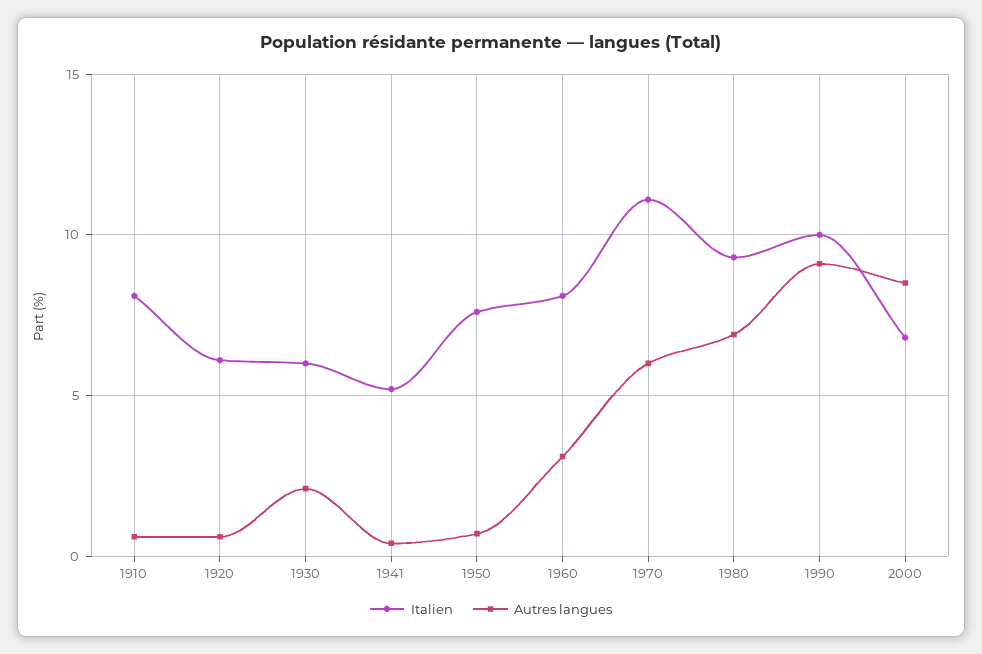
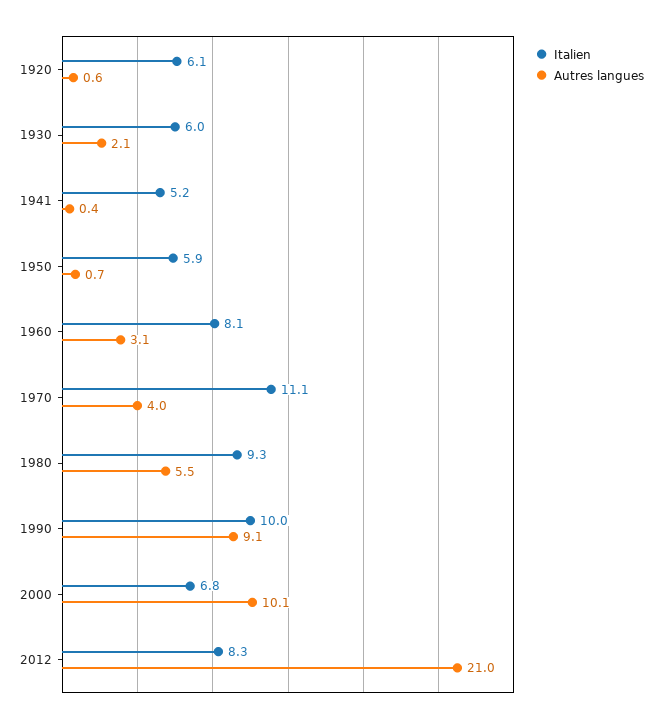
Italien, 1910: 8 -> none
Autres langues, 1910: 0.5 -> none
Italien, 1950: 7.5 -> 5.9
Autres langues, 1970: 6 -> 4
Autres langues, 1980: 7 -> 5.5
Autres langues, 2000: 8.5 -> 10.1
Italien, 2012: none -> 8.3
Autres langues, 2012: none -> 21

